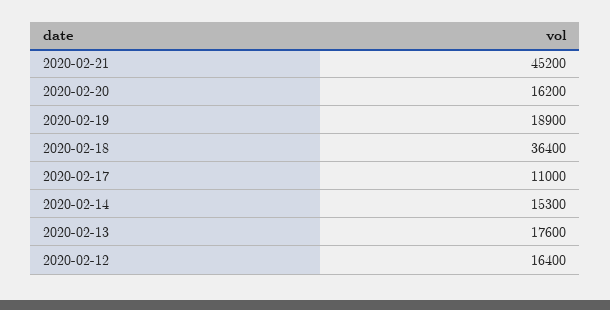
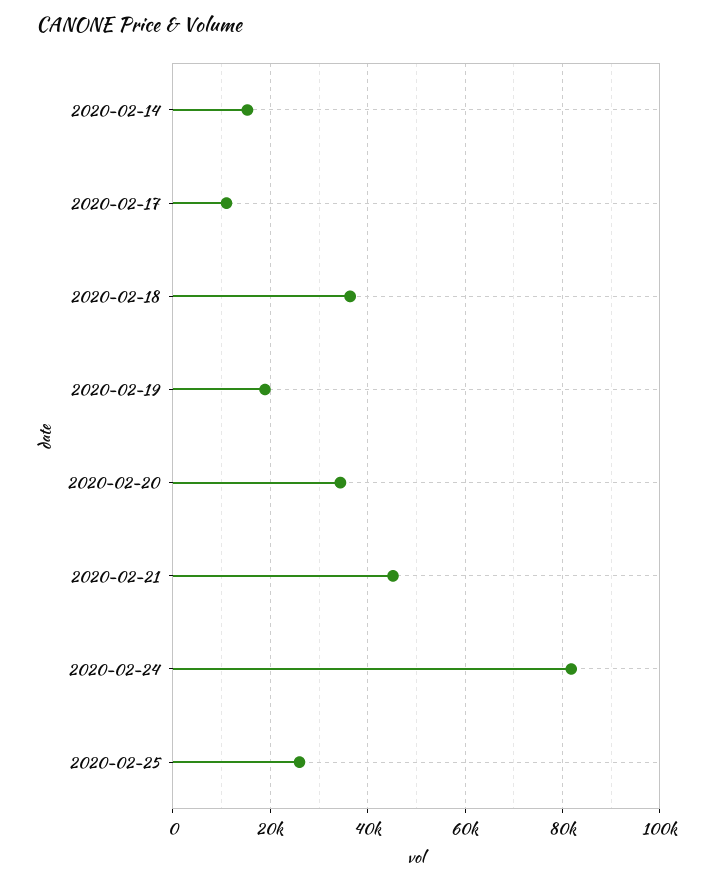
2020-02-20: 16200 -> 34000
2020-02-13: 17600 -> none
2020-02-12: 16400 -> none
2020-02-24: none -> 82000
2020-02-25: none -> 26000

